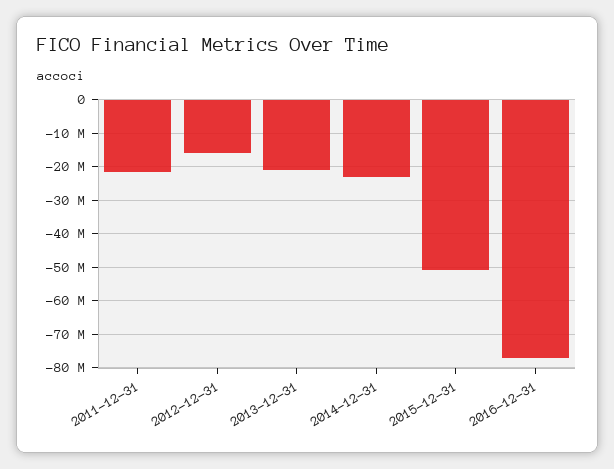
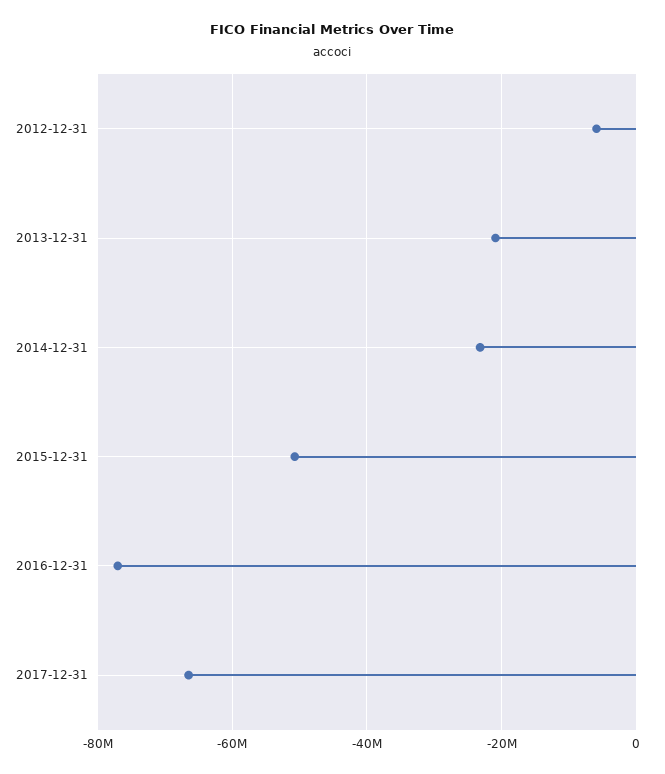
2011-12-31: -22000000 -> none
2012-12-31: -16000000 -> -6000000
2017-12-31: none -> -66000000

